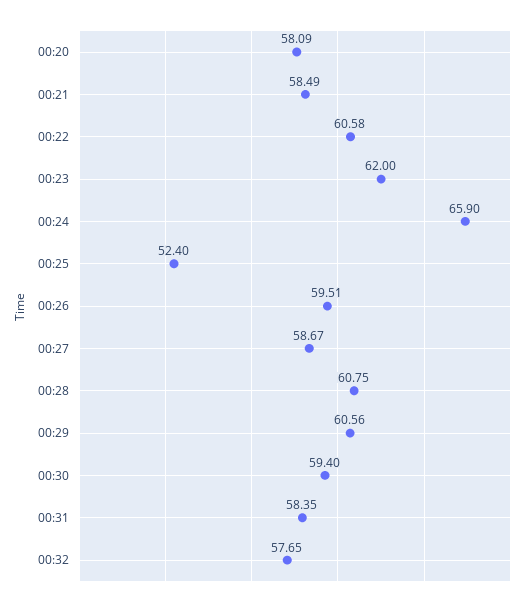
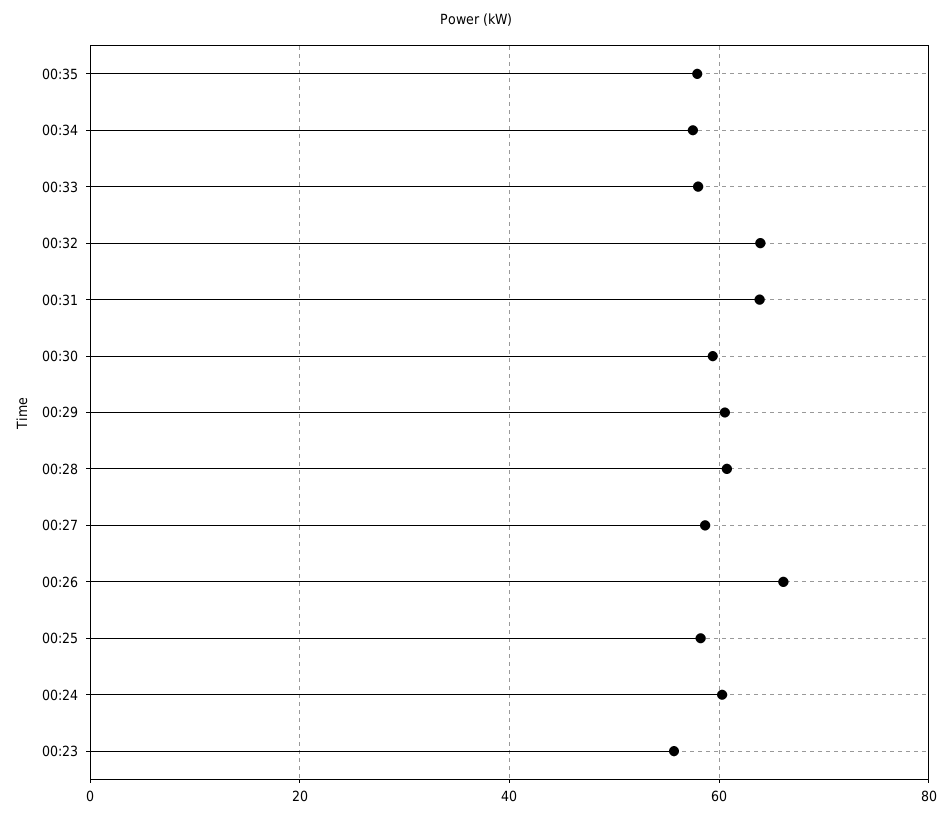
00:20: 58.09 -> none
00:21: 58.49 -> none
00:22: 60.58 -> none
00:23: 62 -> 56
00:24: 65.9 -> 60
00:25: 52.4 -> 58
00:26: 59.51 -> 66
00:31: 58.35 -> 64
00:32: 57.65 -> 64
00:35: none -> 58
00:34: none -> 58
00:33: none -> 58

